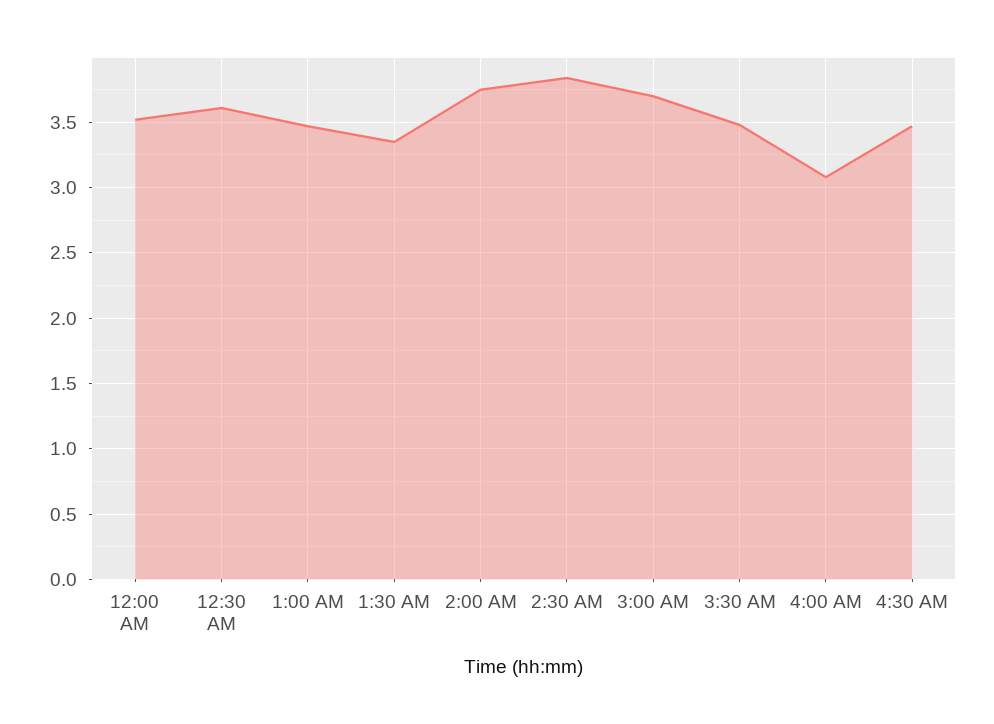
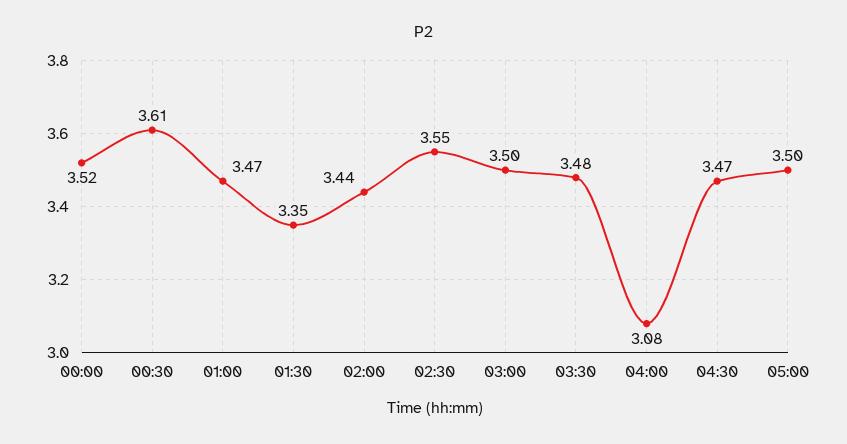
2:00 AM: 3.75 -> 3.44
2:30 AM: 3.85 -> 3.55
3:00 AM: 3.7 -> 3.5
05:00: none -> 3.5

